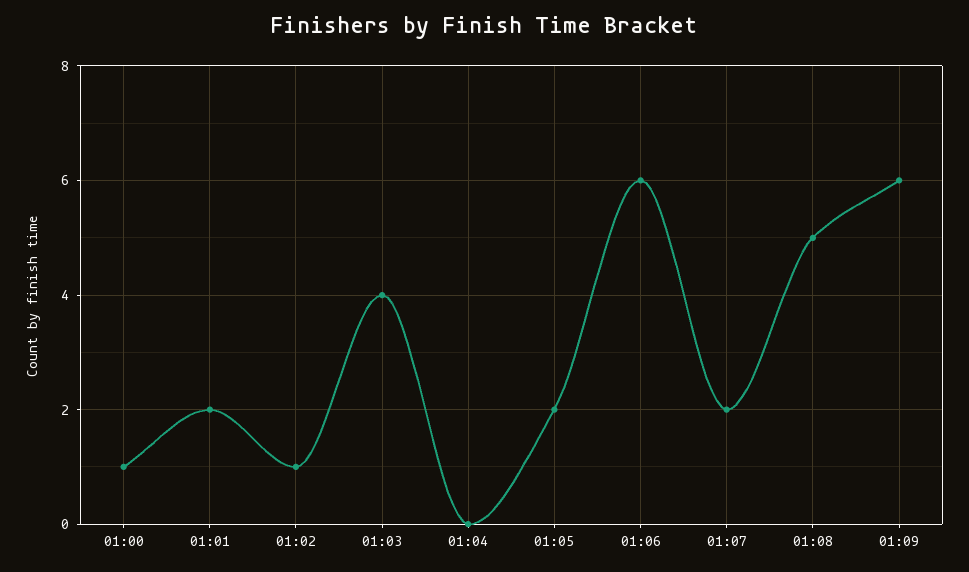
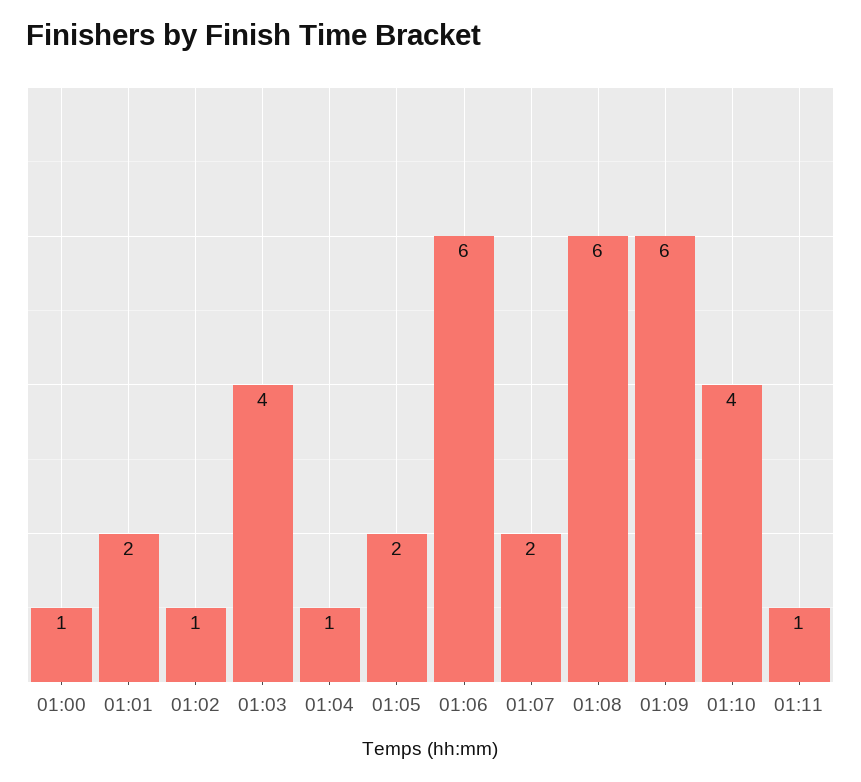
01:04: 0 -> 1
01:08: 5 -> 6
01:10: none -> 4
01:11: none -> 1

